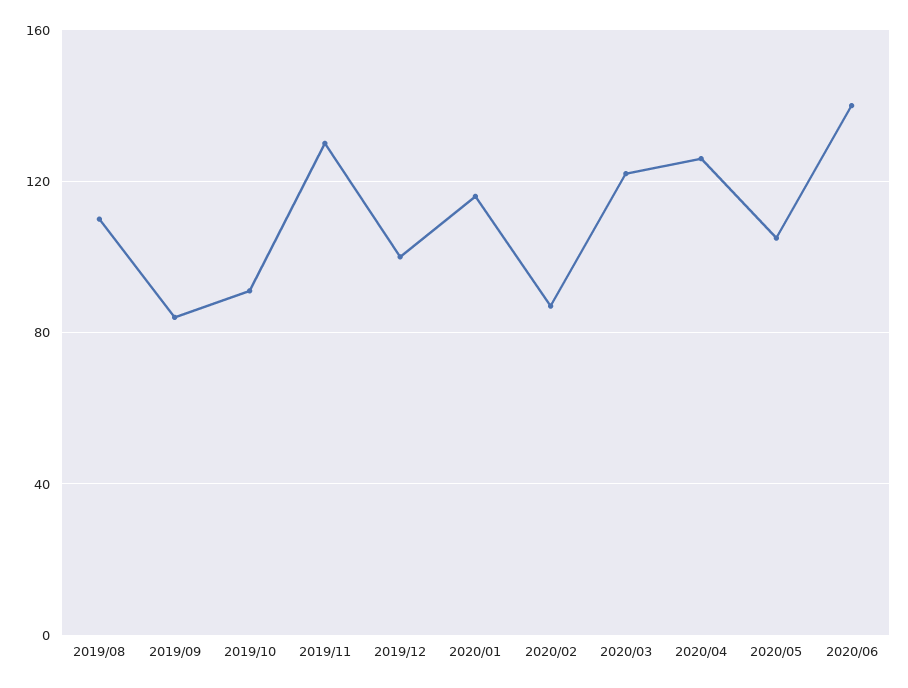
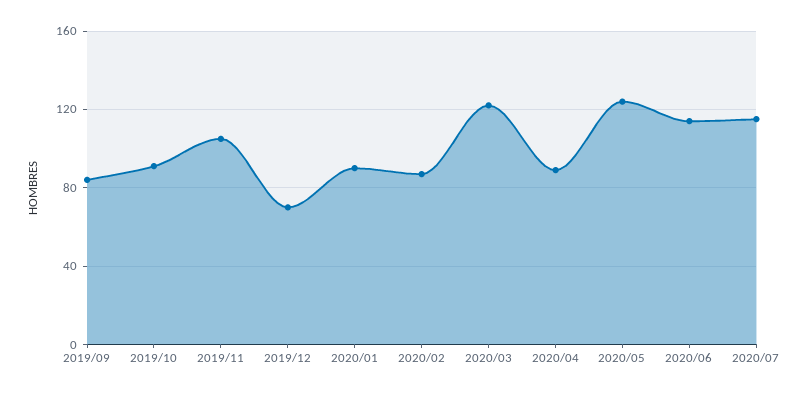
2019/08: 110 -> none
2019/11: 130 -> 105
2019/12: 100 -> 70
2020/01: 115 -> 90
2020/04: 125 -> 90
2020/05: 105 -> 125
2020/06: 140 -> 115
2020/07: none -> 115

